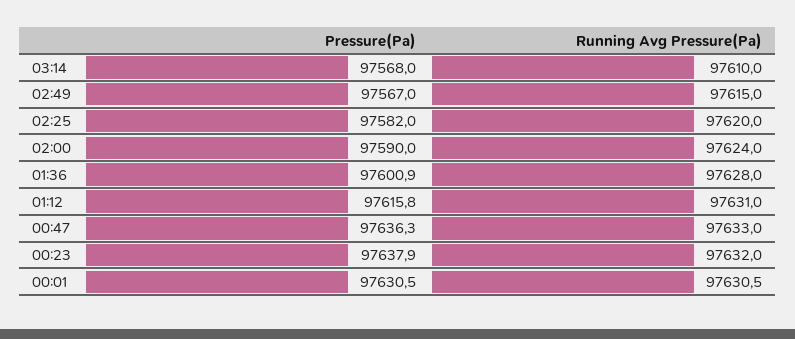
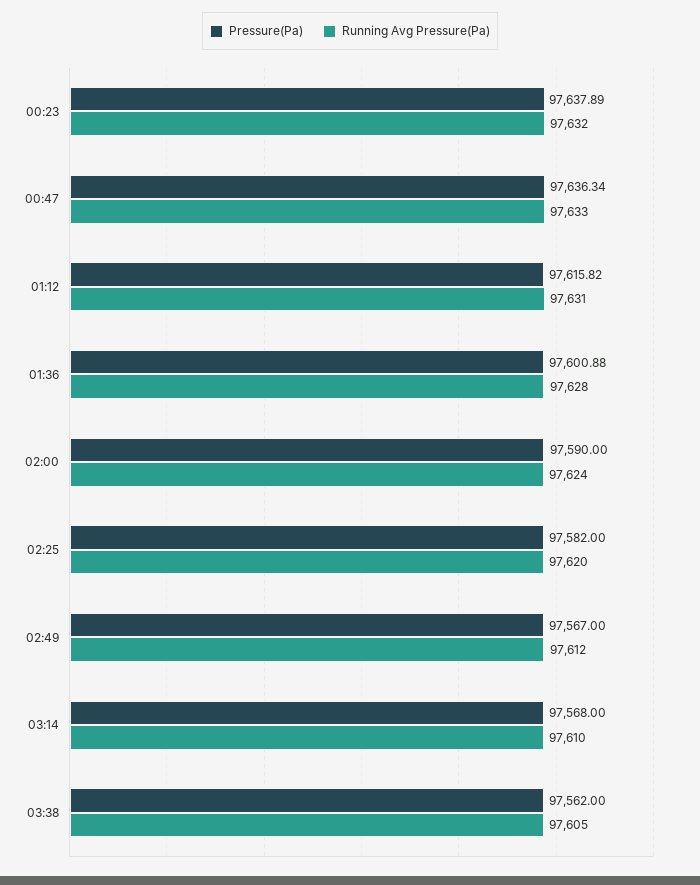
Running Avg Pressure(Pa), 02:49: 97615 -> 97612
Pressure(Pa), 00:01: 97630.5 -> none
Running Avg Pressure(Pa), 00:01: 97630.5 -> none
Pressure(Pa), 03:38: none -> 97562
Running Avg Pressure(Pa), 03:38: none -> 97605

